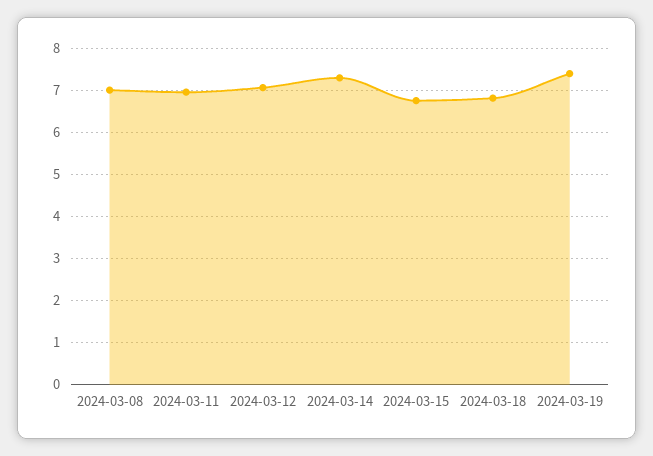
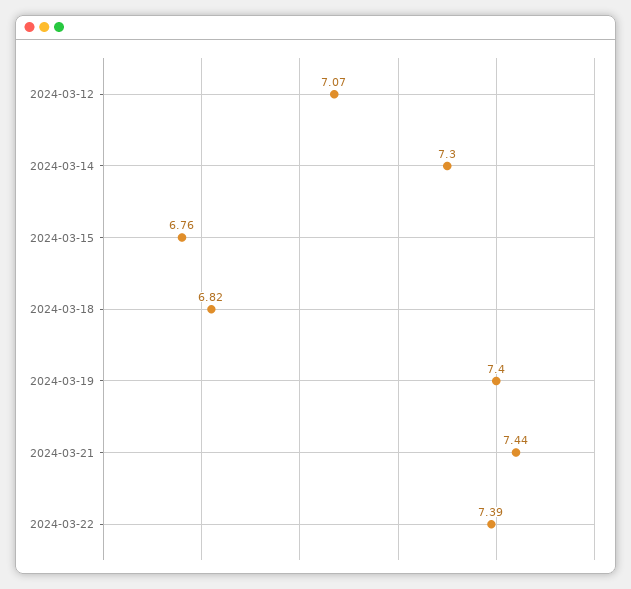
2024-03-08: 7 -> none
2024-03-11: 7 -> none
2024-03-21: none -> 7.44
2024-03-22: none -> 7.39

